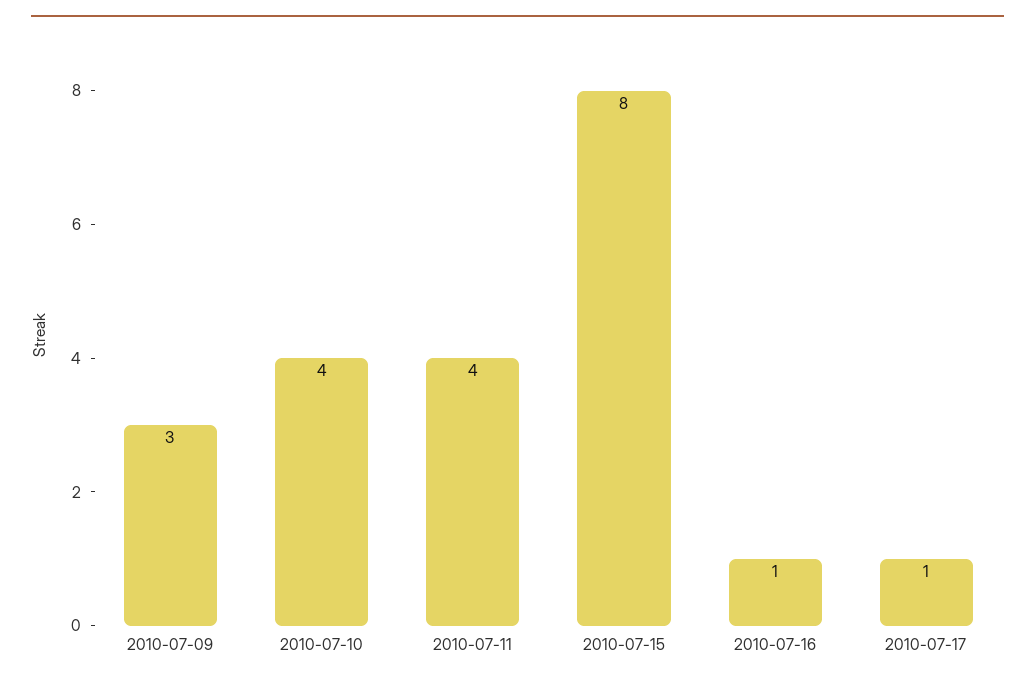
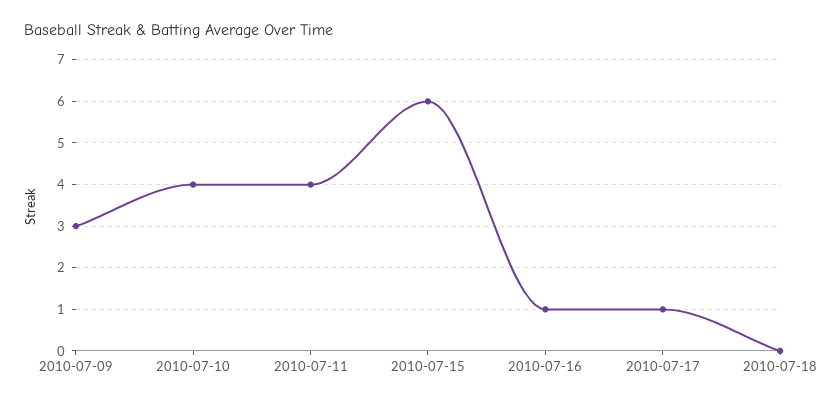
2010-07-15: 8 -> 6
2010-07-18: none -> 0

